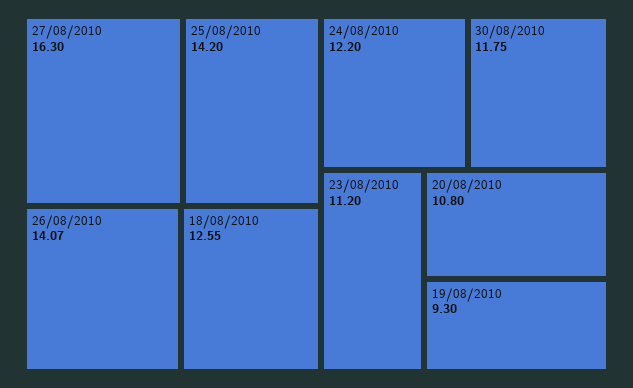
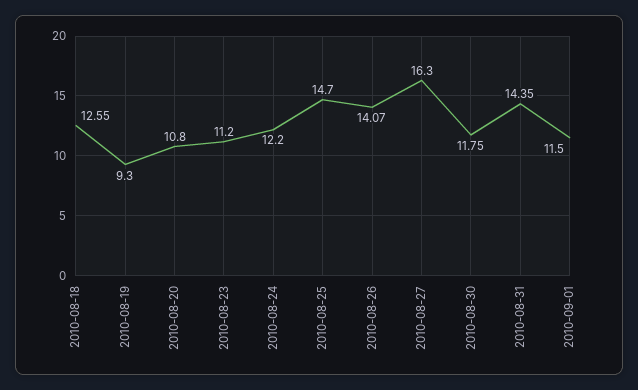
25/08/2010: 14.2 -> 14.7
2010-08-31: none -> 14.35
2010-09-01: none -> 11.5

